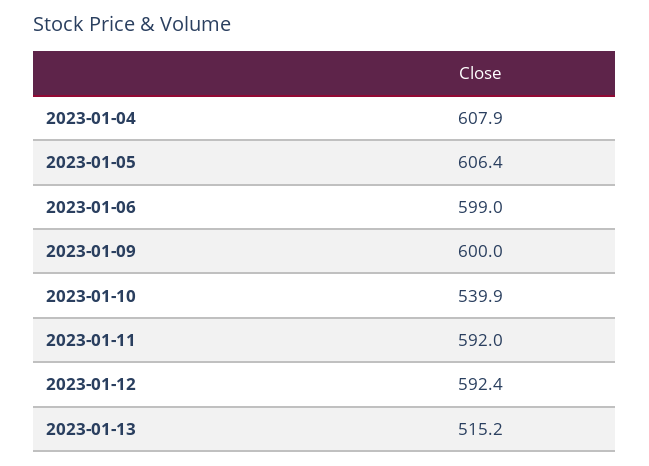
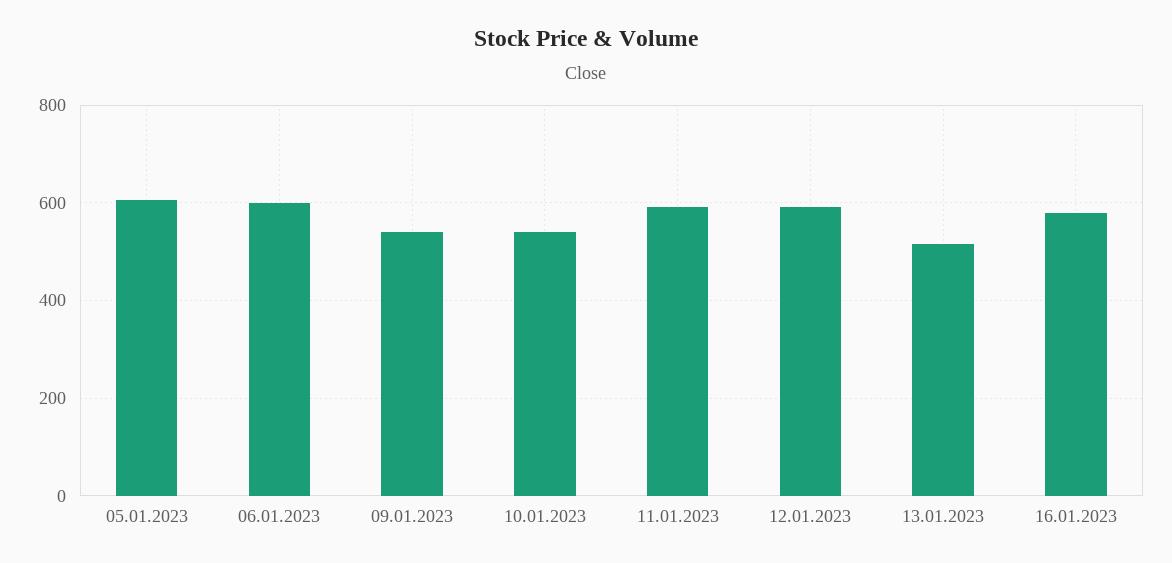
2023-01-04: 607.9 -> none
2023-01-09: 600 -> 540
16.01.2023: none -> 580

